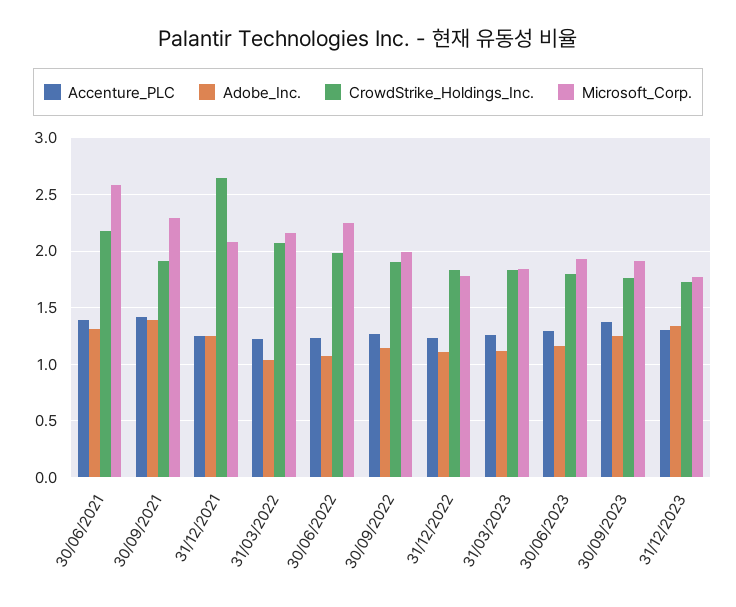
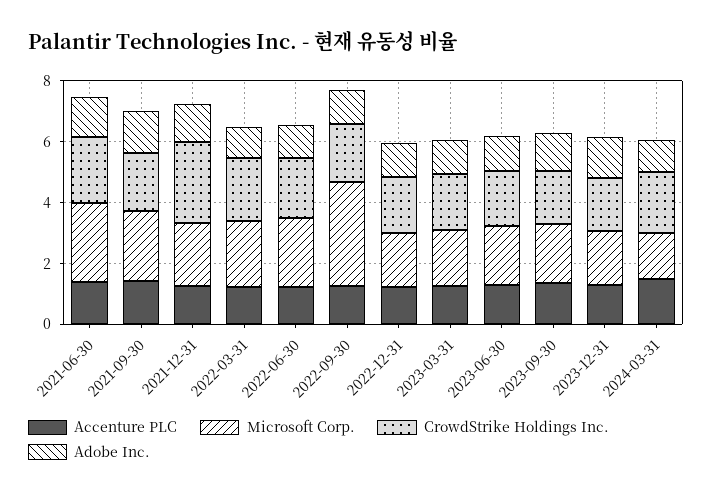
Microsoft_Corp., 30/09/2022: 2 -> 3.5
Accenture_PLC, 2024-03-31: none -> 1.5
Microsoft_Corp., 2024-03-31: none -> 1.5
CrowdStrike_Holdings_Inc., 2024-03-31: none -> 2
Adobe_Inc., 2024-03-31: none -> 1

